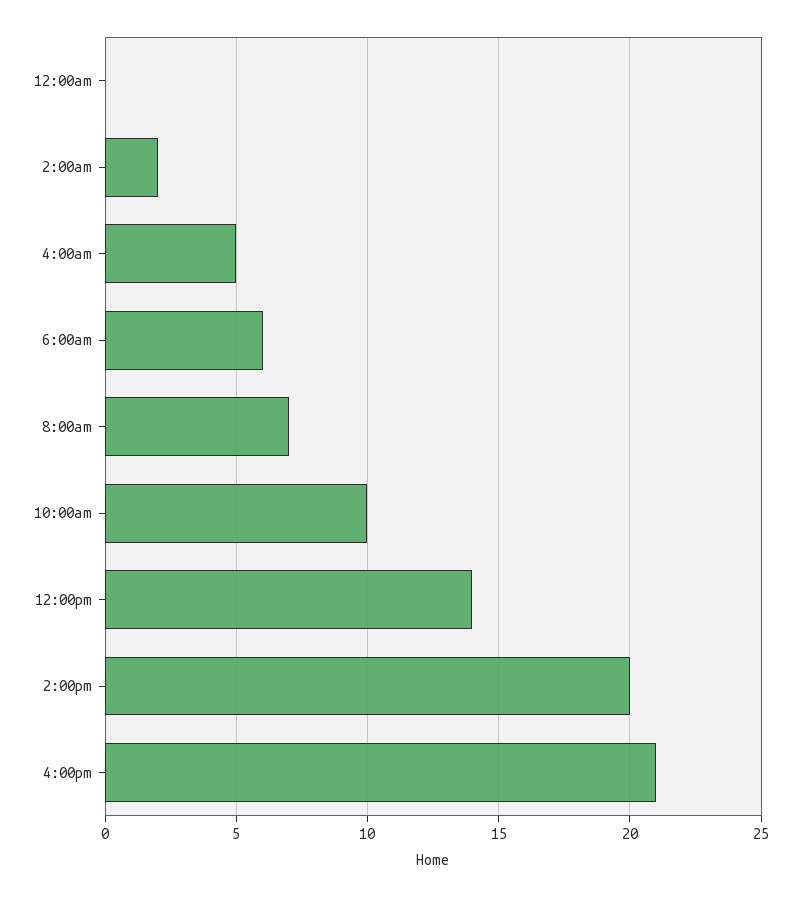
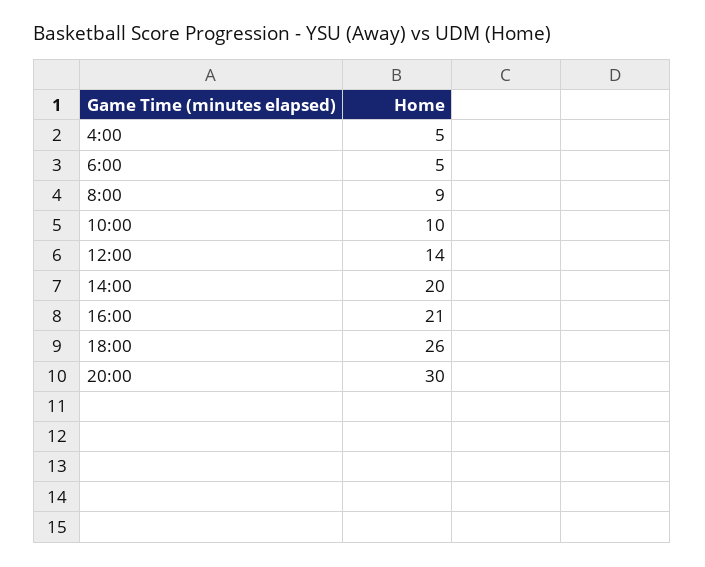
12:00am: 0 -> none
2:00am: 2 -> none
6:00am: 6 -> 5
8:00am: 7 -> 9
18:00: none -> 26
20:00: none -> 30

